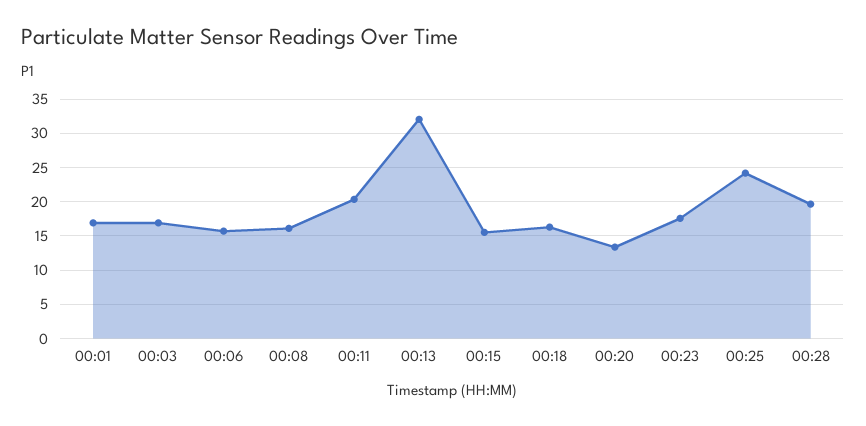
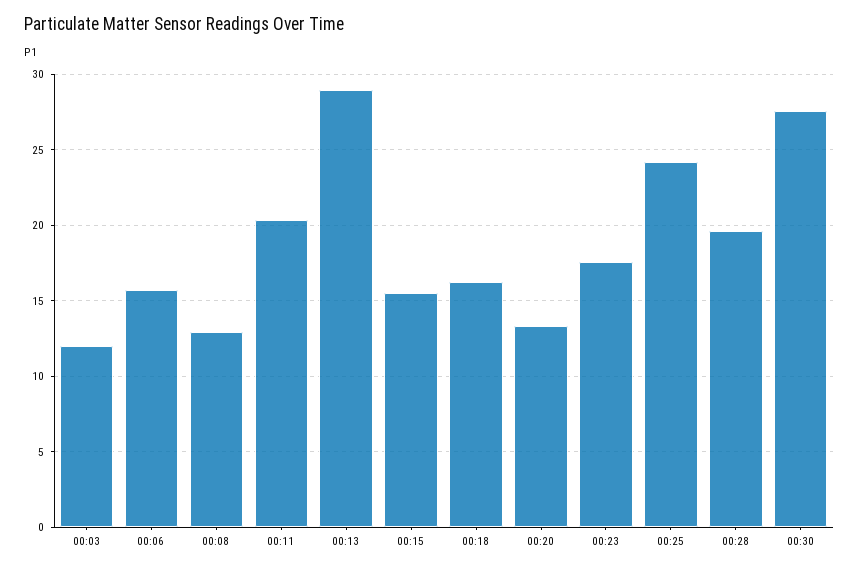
00:01: 17 -> none
00:03: 17 -> 12
00:08: 16 -> 13
00:13: 32 -> 29
00:30: none -> 27.5

